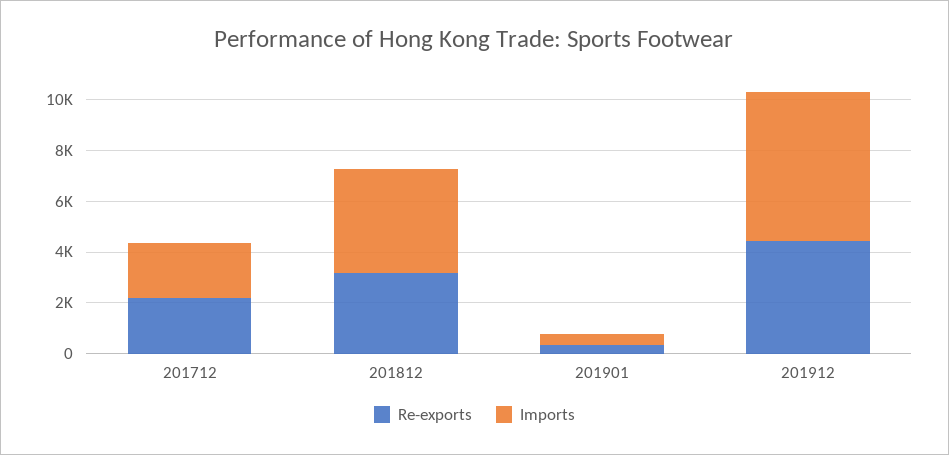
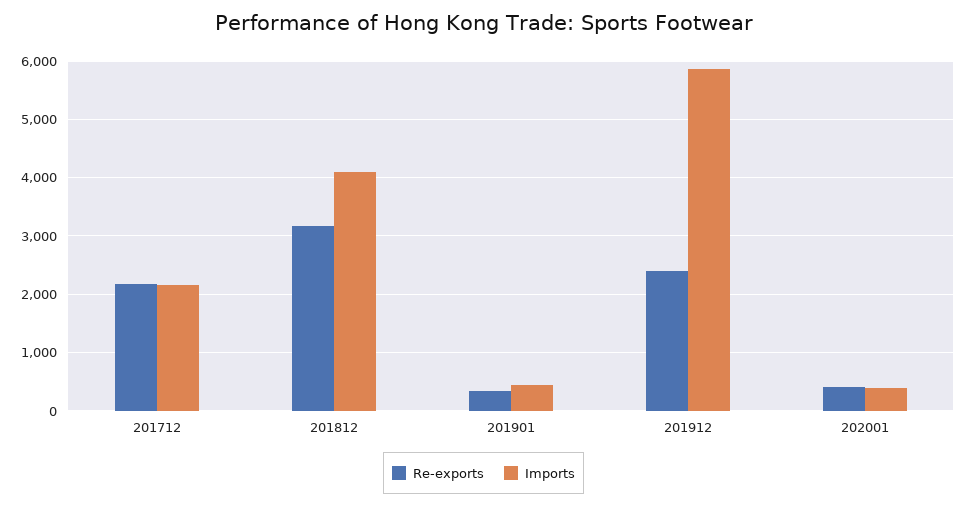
Re-exports, 201912: 4500 -> 2400
Re-exports, 202001: none -> 400
Imports, 202001: none -> 400

